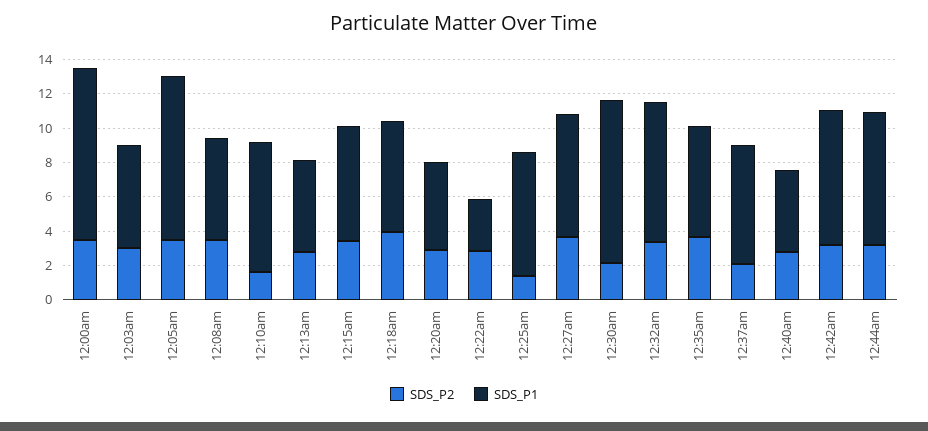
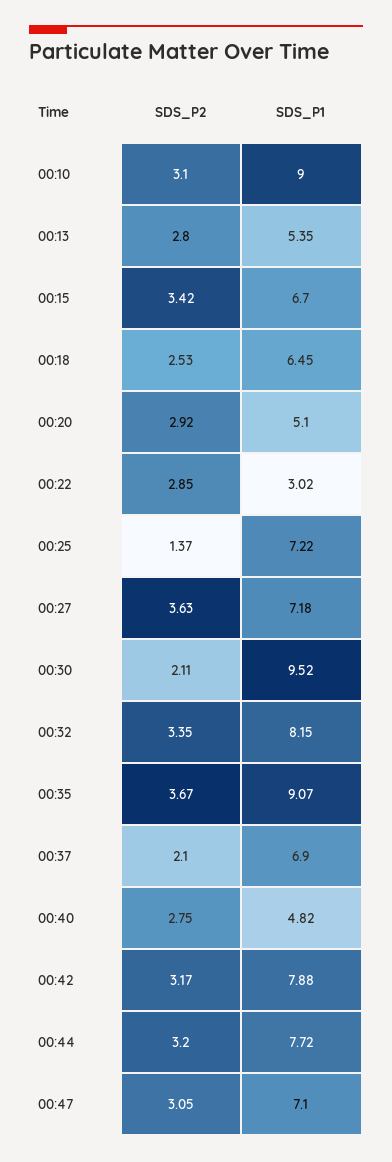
SDS_P2, 12:00am: 3.5 -> none
SDS_P1, 12:00am: 10 -> none
SDS_P2, 12:03am: 3 -> none
SDS_P1, 12:03am: 6 -> none
SDS_P2, 12:05am: 3.5 -> none
SDS_P1, 12:05am: 9.5 -> none
SDS_P2, 12:08am: 3.5 -> none
SDS_P1, 12:08am: 6 -> none
SDS_P2, 12:10am: 1.5 -> 3.1
SDS_P1, 12:10am: 7.5 -> 9
SDS_P2, 12:18am: 4 -> 2.53
SDS_P1, 12:35am: 6.5 -> 9.07
SDS_P2, 00:47: none -> 3.05
SDS_P1, 00:47: none -> 7.1

